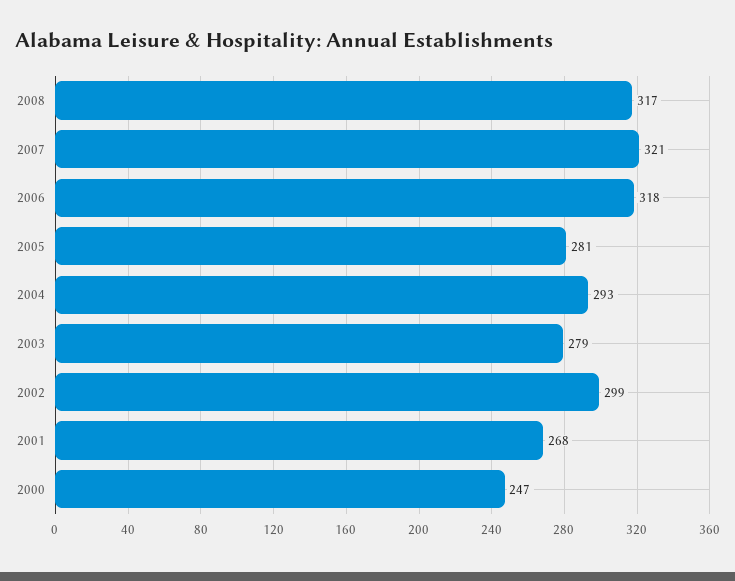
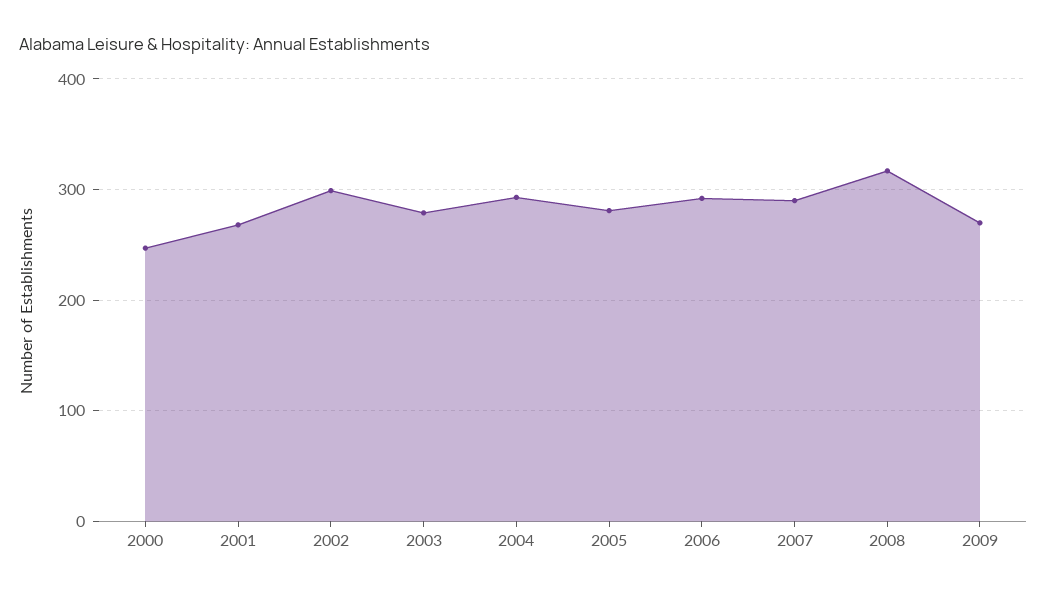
2007: 321 -> 290
2006: 318 -> 290
2009: none -> 270

